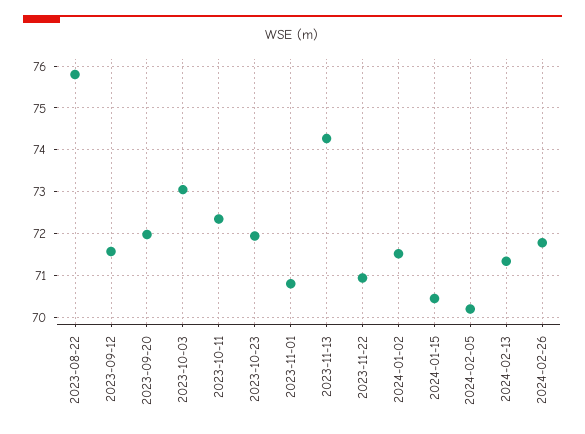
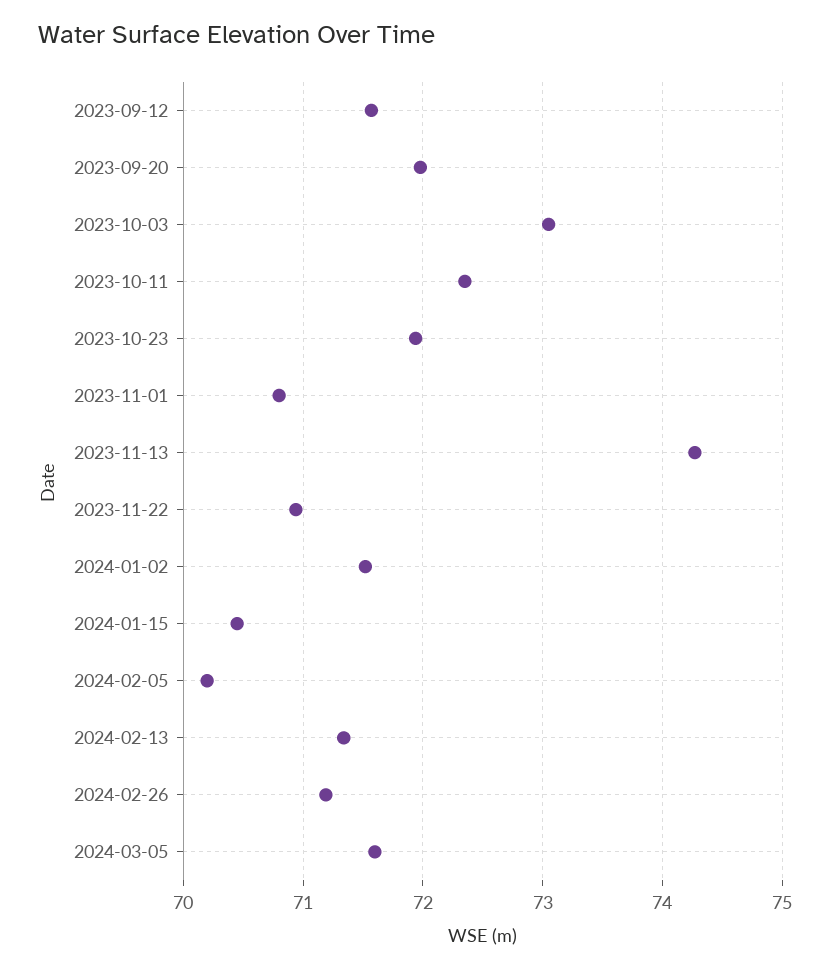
2023-08-22: 75.8 -> none
2024-02-26: 71.8 -> 71.2
2024-03-05: none -> 71.6

